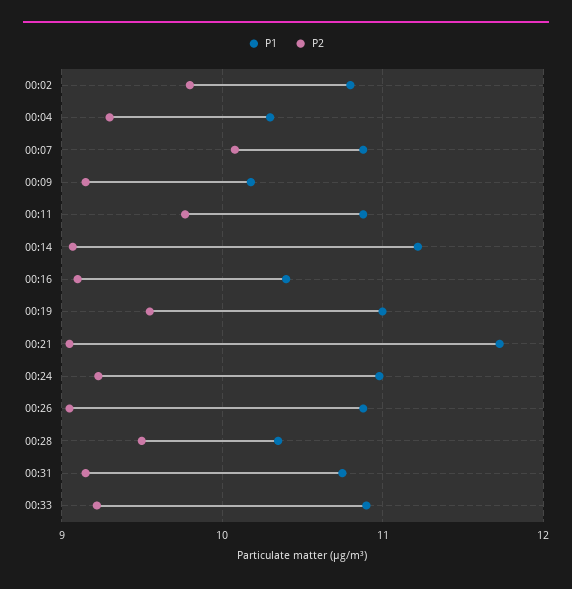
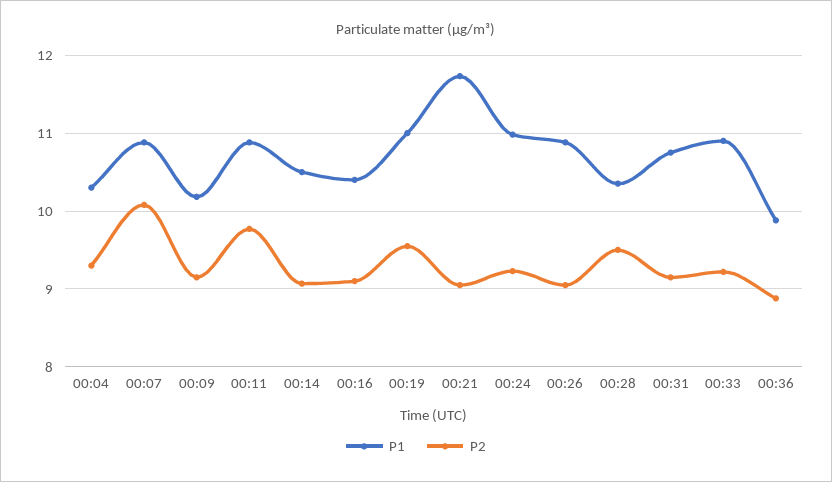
P1, 00:02: 10.8 -> none
P2, 00:02: 9.8 -> none
P1, 00:14: 11.2 -> 10.5
P1, 00:36: none -> 9.9
P2, 00:36: none -> 8.9

